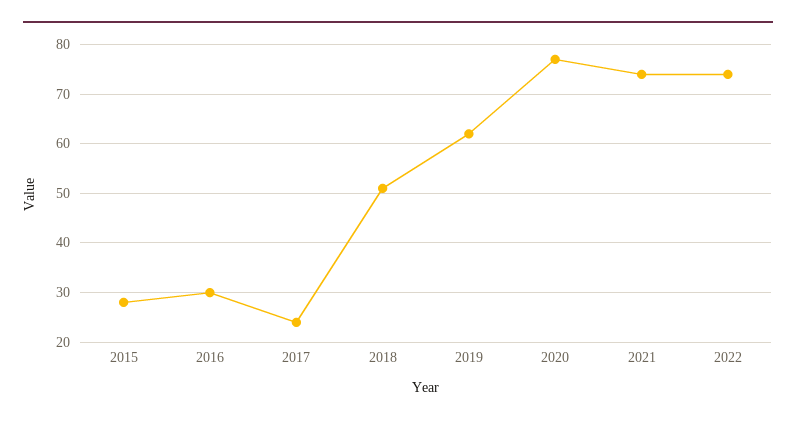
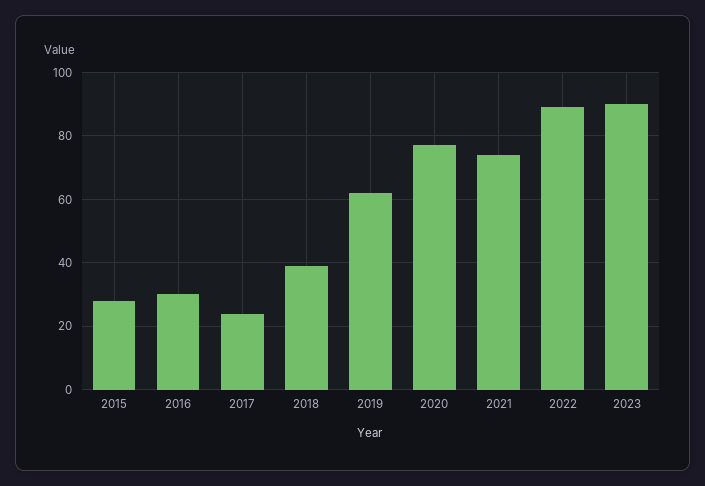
2018: 50 -> 40
2022: 75 -> 90
2023: none -> 90

